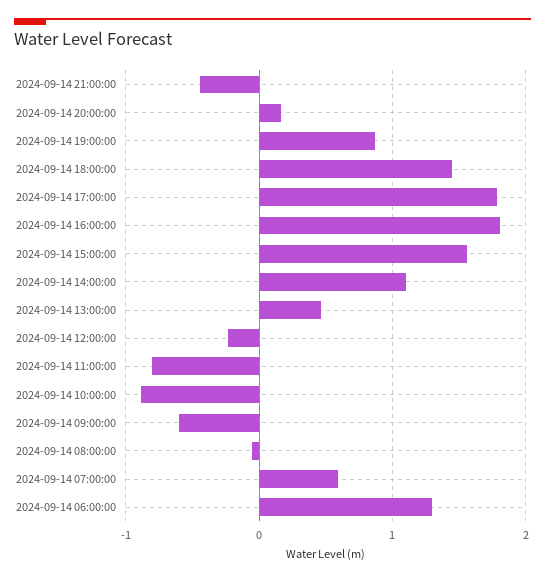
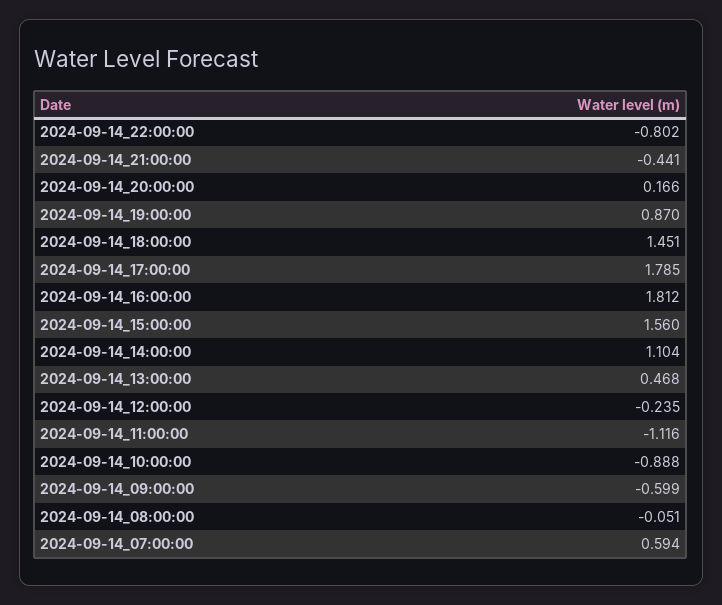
2024-09-14 11:00:00: -0.8 -> -1.116
2024-09-14 06:00:00: 1.3 -> none
2024-09-14_22:00:00: none -> -0.802

